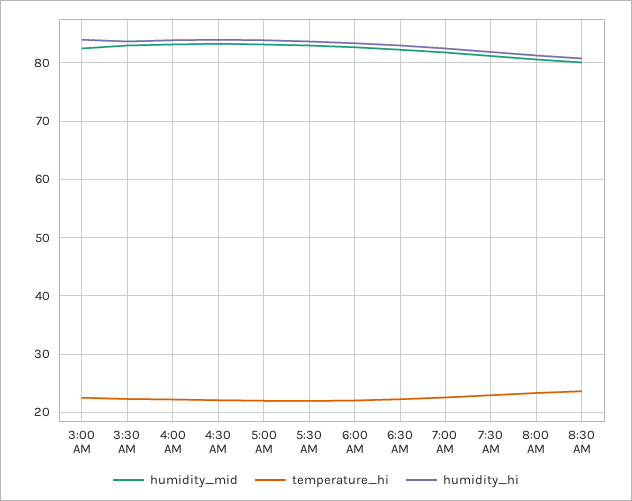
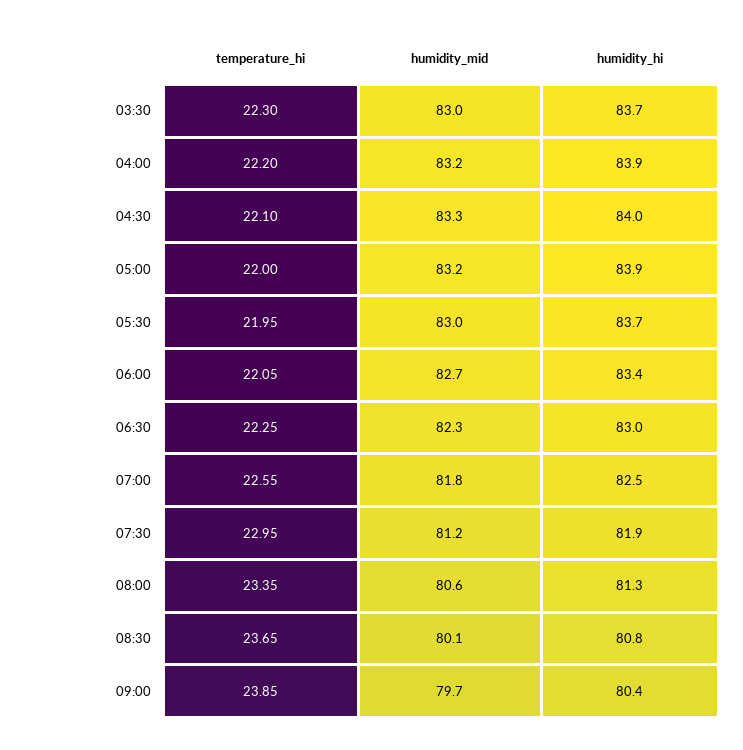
humidity_mid, 3:00 AM: 82 -> none
temperature_hi, 3:00 AM: 22 -> none
humidity_hi, 3:00 AM: 84 -> none
temperature_hi, 09:00: none -> 23.85
humidity_mid, 09:00: none -> 79.7
humidity_hi, 09:00: none -> 80.4

